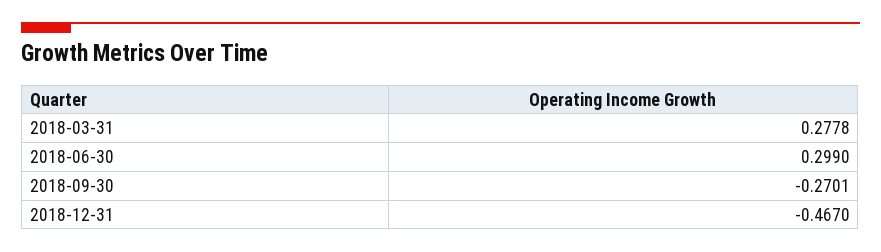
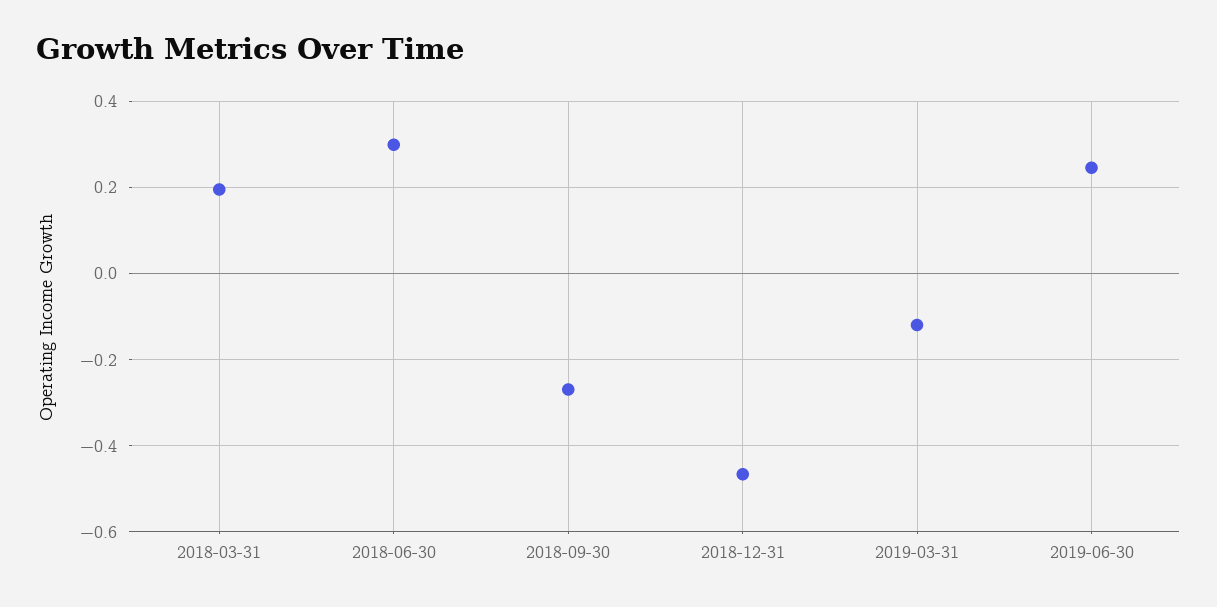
2018-03-31: 0.2778 -> 0.2
2019-03-31: none -> -0.12
2019-06-30: none -> 0.24

